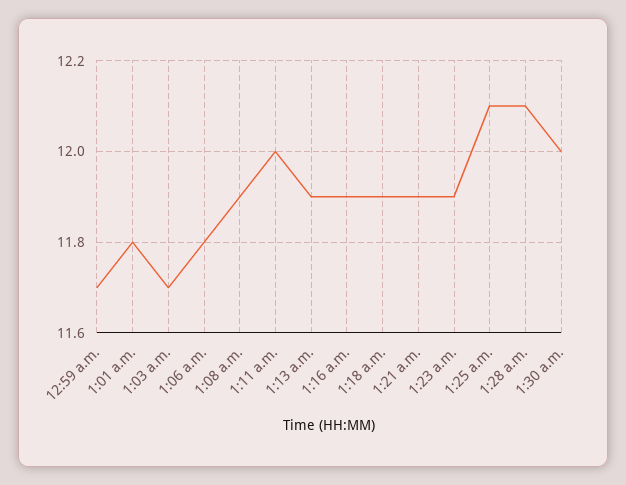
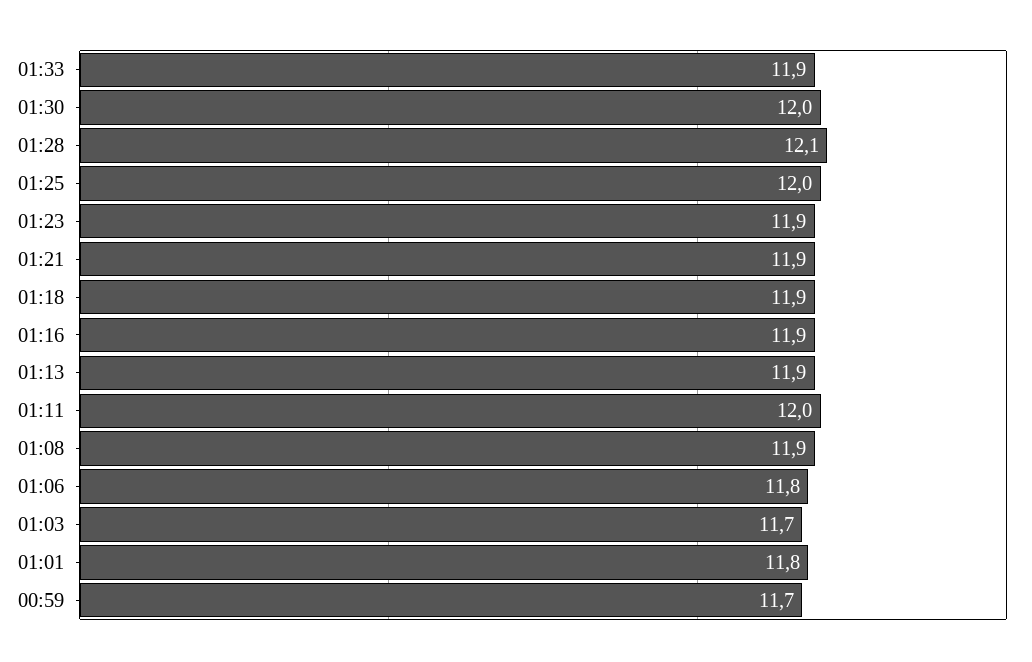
1:25 a.m.: 12.1 -> 12
01:33: none -> 11.9

